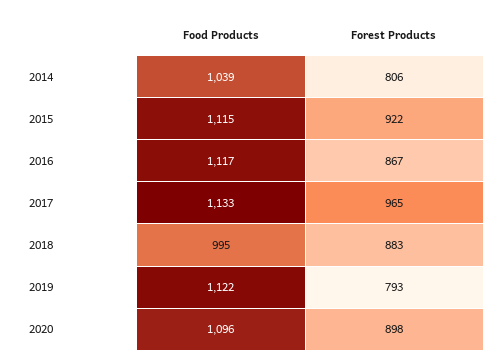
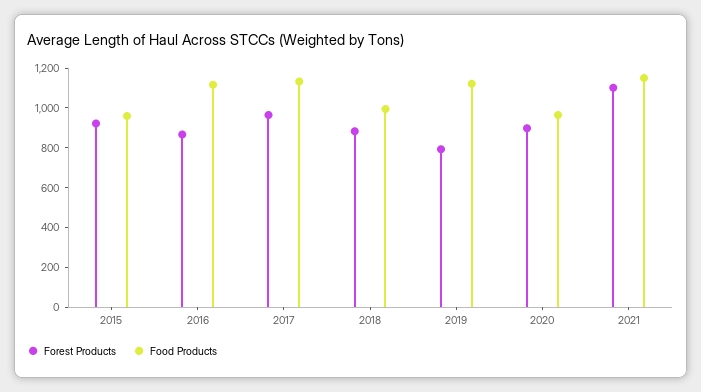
Food Products, 2014: 1039 -> none
Forest Products, 2014: 806 -> none
Food Products, 2015: 1115 -> 950
Food Products, 2020: 1096 -> 950
Forest Products, 2021: none -> 1100
Food Products, 2021: none -> 1150

